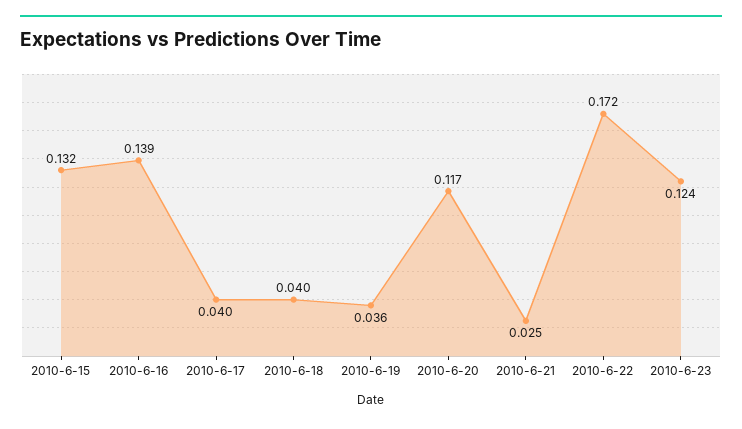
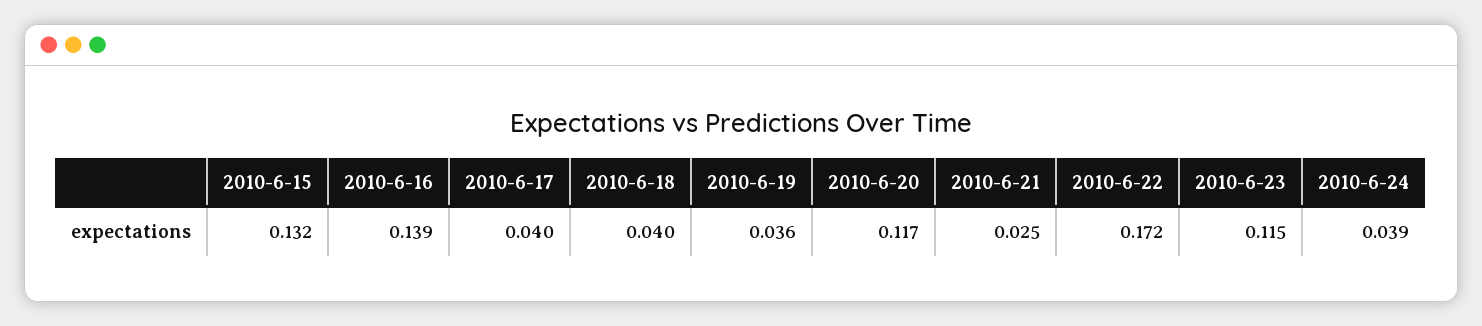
2010-6-23: 0.124 -> 0.115
2010-6-24: none -> 0.039

